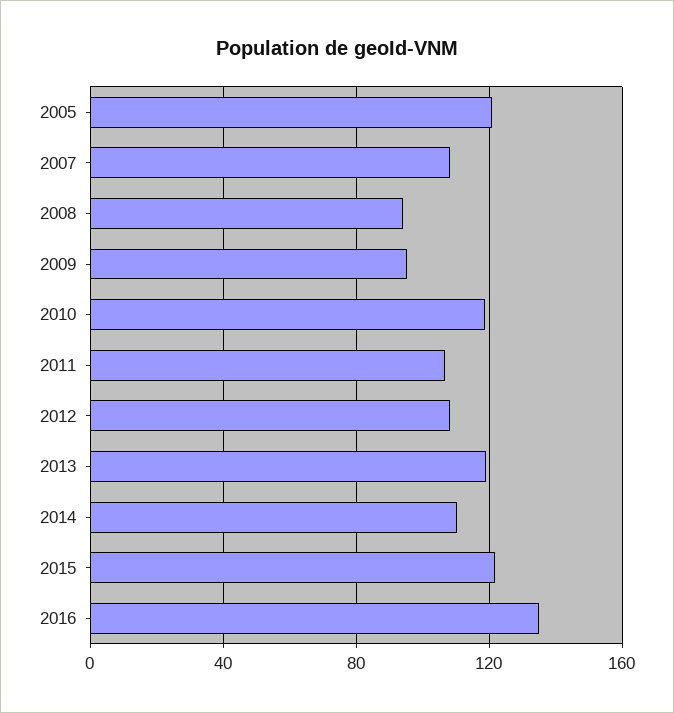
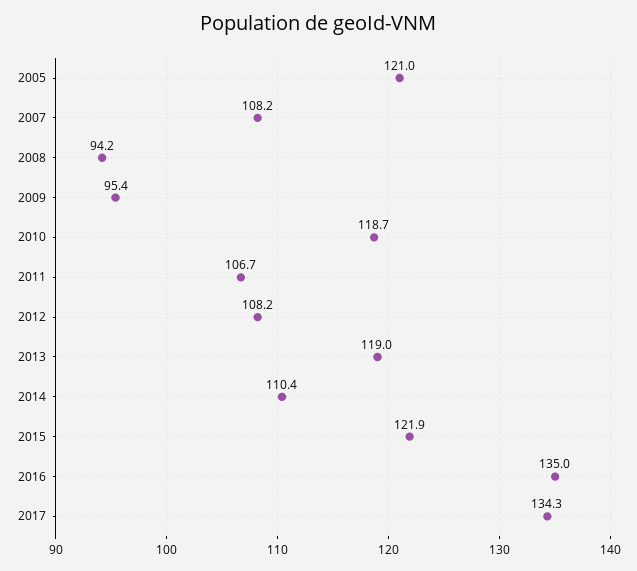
2017: none -> 134.3

